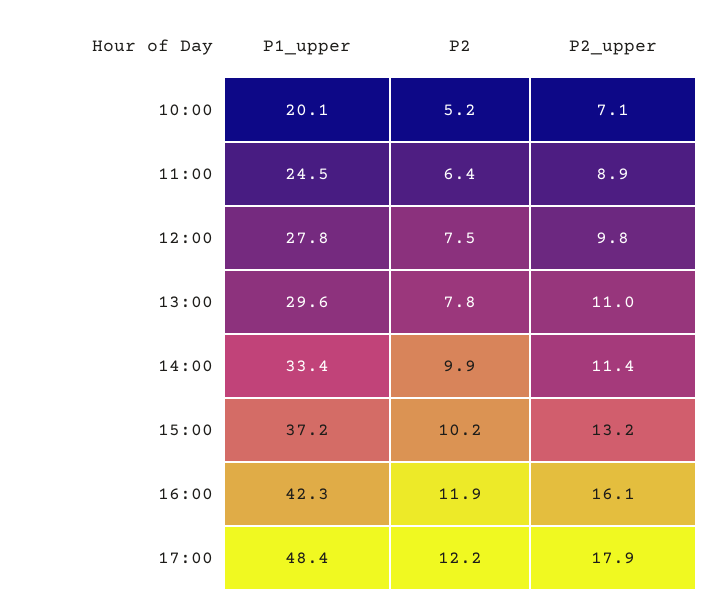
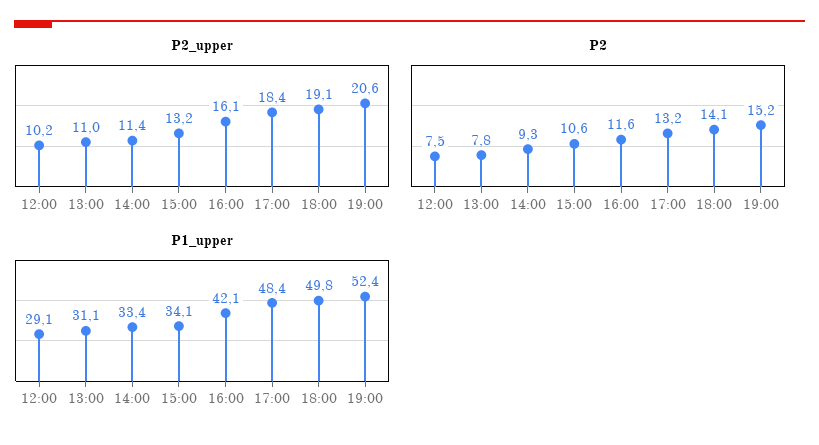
P1_upper, 10:00: 20.1 -> none
P2, 10:00: 5.2 -> none
P2_upper, 10:00: 7.1 -> none
P1_upper, 11:00: 24.5 -> none
P2, 11:00: 6.4 -> none
P2_upper, 11:00: 8.9 -> none
P1_upper, 12:00: 27.8 -> 29.1
P2_upper, 12:00: 9.8 -> 10.2
P1_upper, 13:00: 29.6 -> 31.1
P2, 14:00: 9.9 -> 9.3
P1_upper, 15:00: 37.2 -> 34.1
P2, 15:00: 10.2 -> 10.6
P1_upper, 16:00: 42.3 -> 42.1
P2, 16:00: 11.9 -> 11.6
P2, 17:00: 12.2 -> 13.2
P2_upper, 17:00: 17.9 -> 18.4
P2_upper, 18:00: none -> 19.1
P2_upper, 19:00: none -> 20.6
P2, 18:00: none -> 14.1
P2, 19:00: none -> 15.2
P1_upper, 18:00: none -> 49.8
P1_upper, 19:00: none -> 52.4

